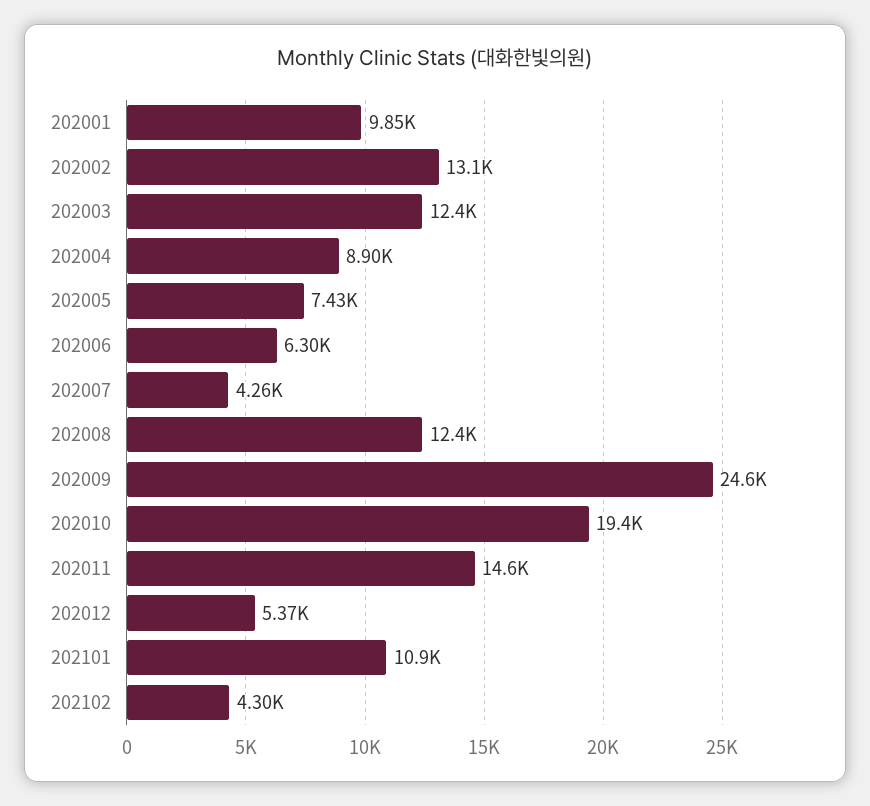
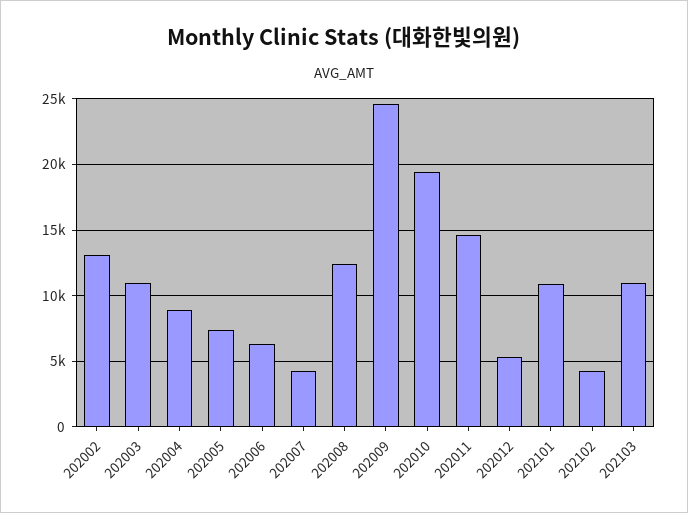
202001: 9850 -> none
202003: 12400 -> 11000
202103: none -> 11000

